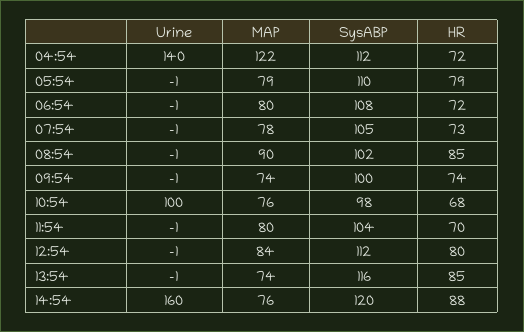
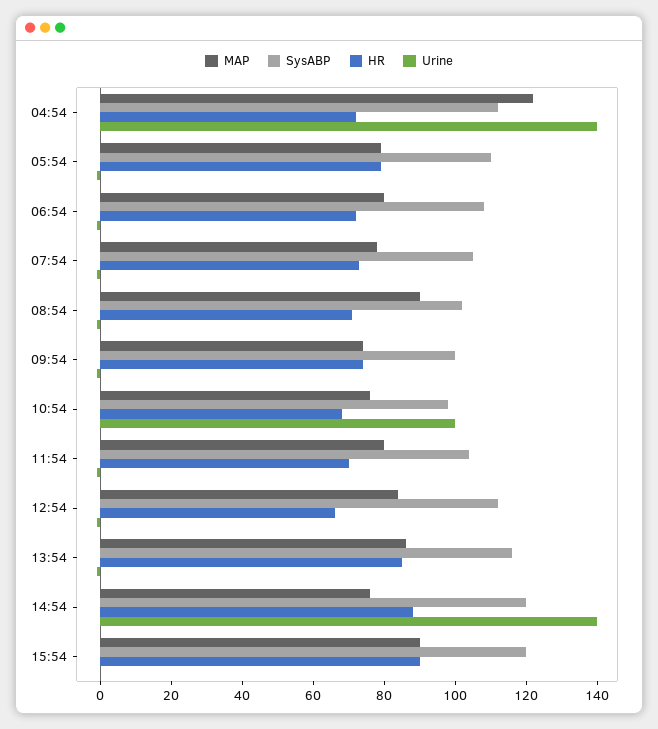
HR, 08:54: 85 -> 70
HR, 12:54: 80 -> 65
MAP, 13:54: 74 -> 85
Urine, 14:54: 160 -> 140
MAP, 15:54: none -> 90
SysABP, 15:54: none -> 120
HR, 15:54: none -> 90
Urine, 15:54: none -> 0

